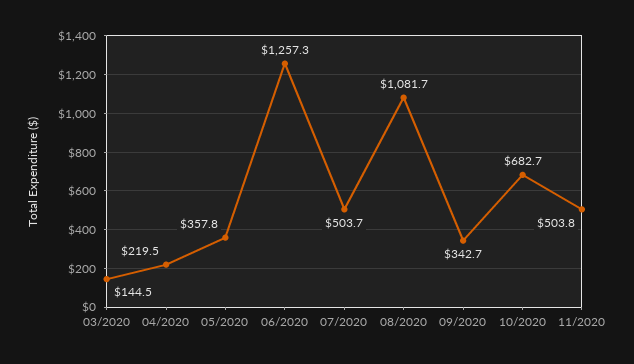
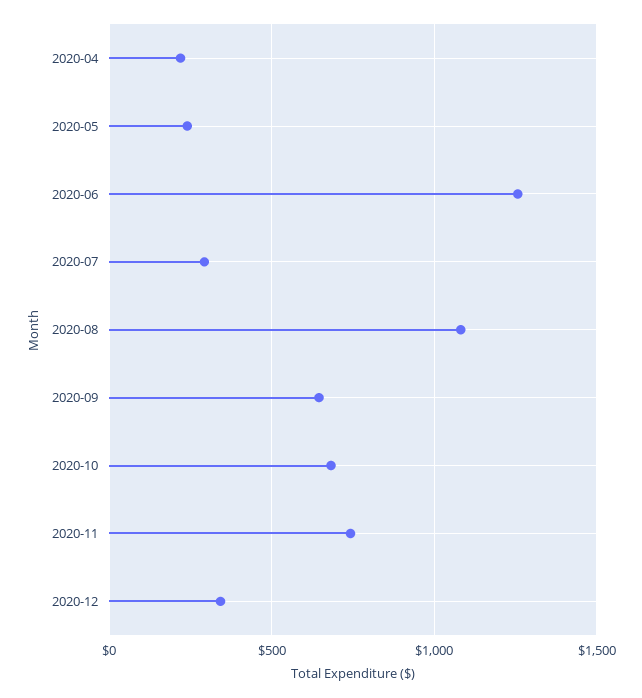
03/2020: 144.5 -> none
05/2020: 357.8 -> 250
07/2020: 503.7 -> 300
09/2020: 342.7 -> 650
11/2020: 503.8 -> 750
2020-12: none -> 350

